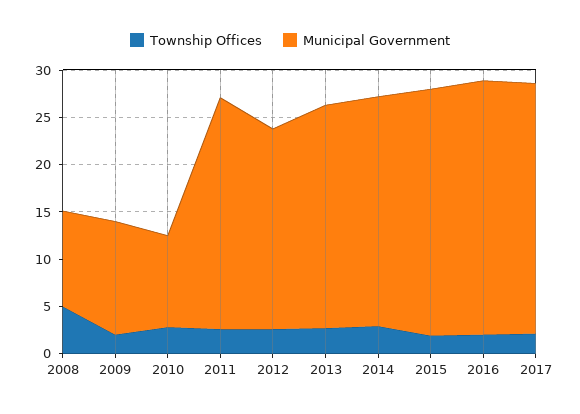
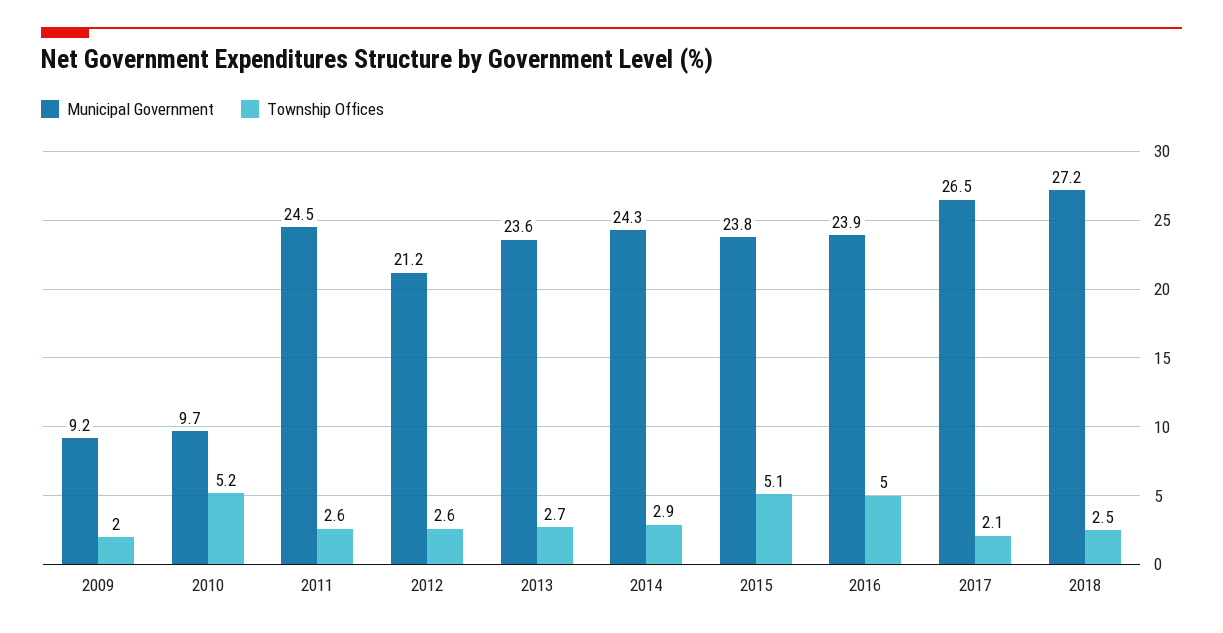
Township Offices, 2008: 5 -> none
Municipal Government, 2008: 10 -> none
Municipal Government, 2009: 12 -> 9.2
Township Offices, 2010: 3 -> 5.2
Township Offices, 2015: 2 -> 5.1
Municipal Government, 2015: 26 -> 23.8
Township Offices, 2016: 2 -> 5
Municipal Government, 2016: 27 -> 23.9
Municipal Government, 2018: none -> 27.2
Township Offices, 2018: none -> 2.5

